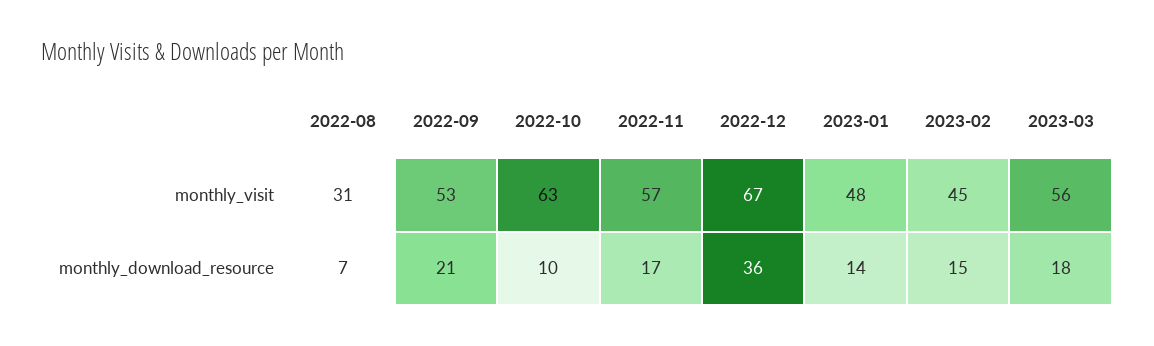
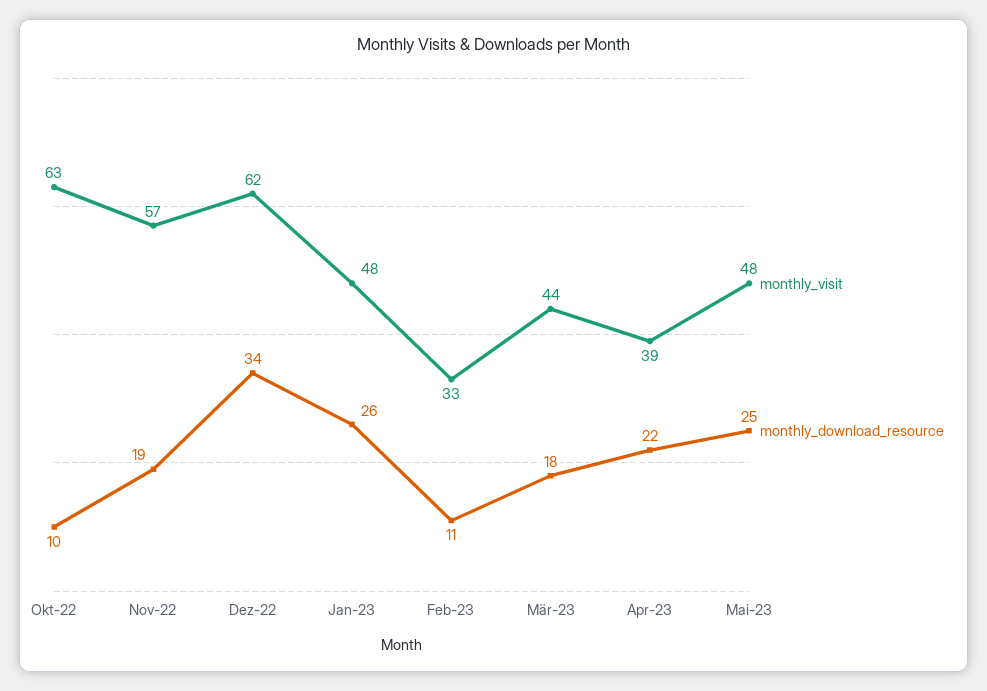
monthly_visit, 2022-08: 31 -> none
monthly_visit, 2022-09: 53 -> none
monthly_visit, 2022-12: 67 -> 62
monthly_visit, 2023-02: 45 -> 33
monthly_visit, 2023-03: 56 -> 44
monthly_download_resource, 2022-08: 7 -> none
monthly_download_resource, 2022-09: 21 -> none
monthly_download_resource, 2022-11: 17 -> 19
monthly_download_resource, 2022-12: 36 -> 34
monthly_download_resource, 2023-01: 14 -> 26
monthly_download_resource, 2023-02: 15 -> 11
monthly_visit, Apr-23: none -> 39
monthly_download_resource, Apr-23: none -> 22
monthly_visit, Mai-23: none -> 48
monthly_download_resource, Mai-23: none -> 25

